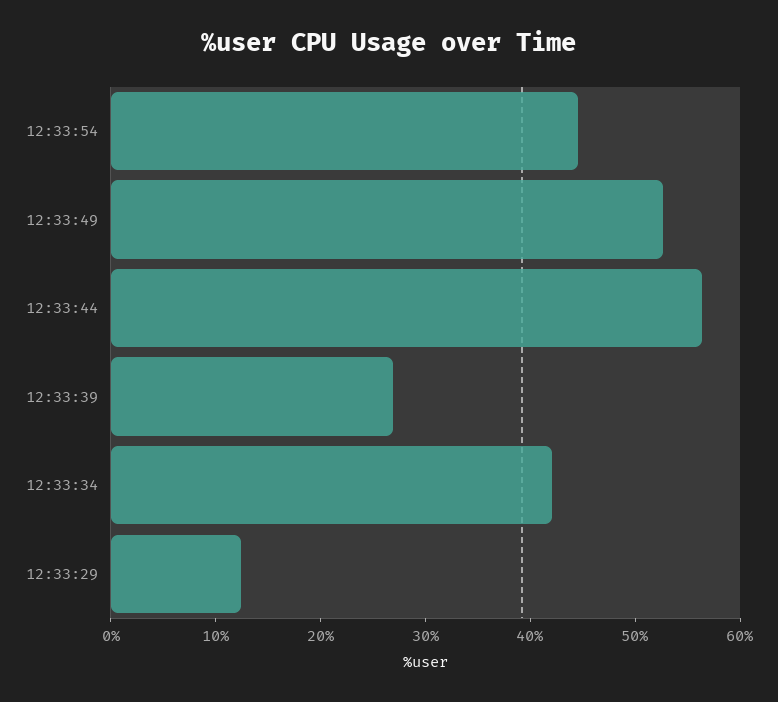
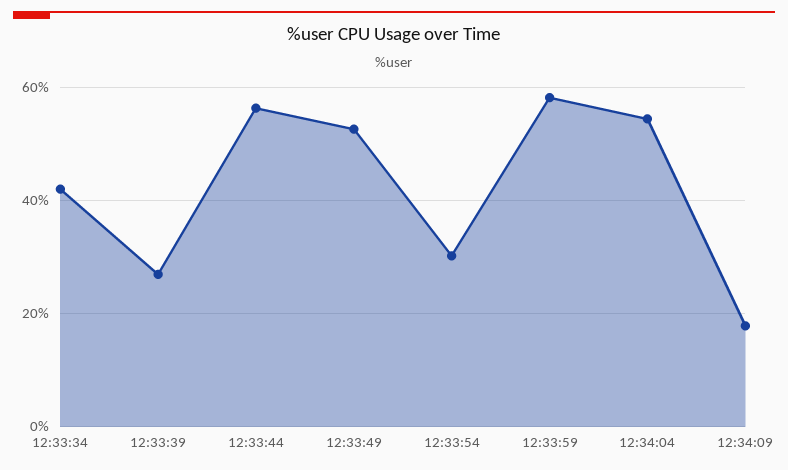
12:33:54: 44 -> 30
12:33:29: 12 -> none
12:33:59: none -> 58
12:34:04: none -> 54
12:34:09: none -> 18

